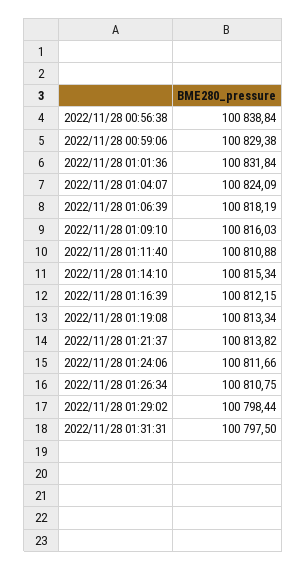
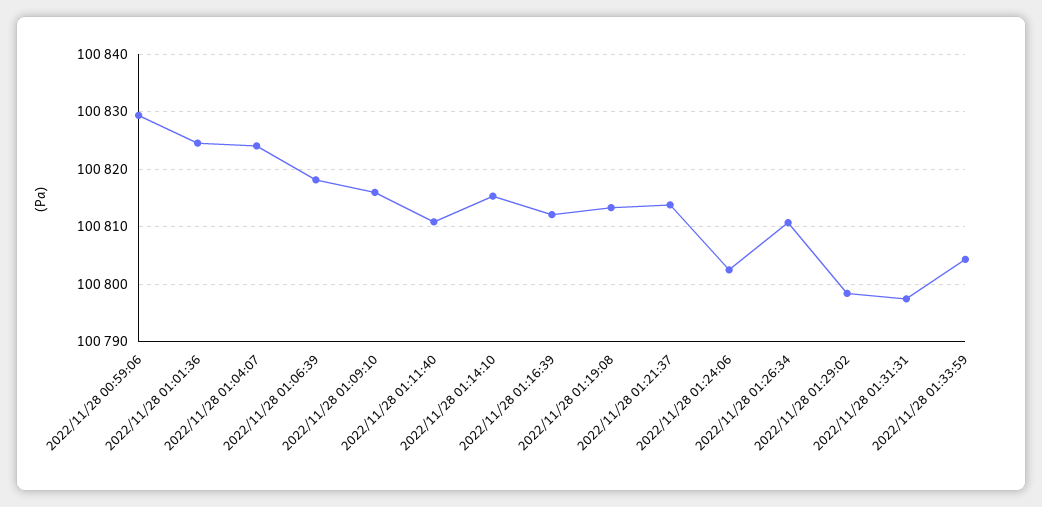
2022/11/28 00:56:38: 100838.84 -> none
2022/11/28 01:01:36: 100831.84 -> 100824
2022/11/28 01:24:06: 100811.66 -> 100802
2022/11/28 01:33:59: none -> 100804

